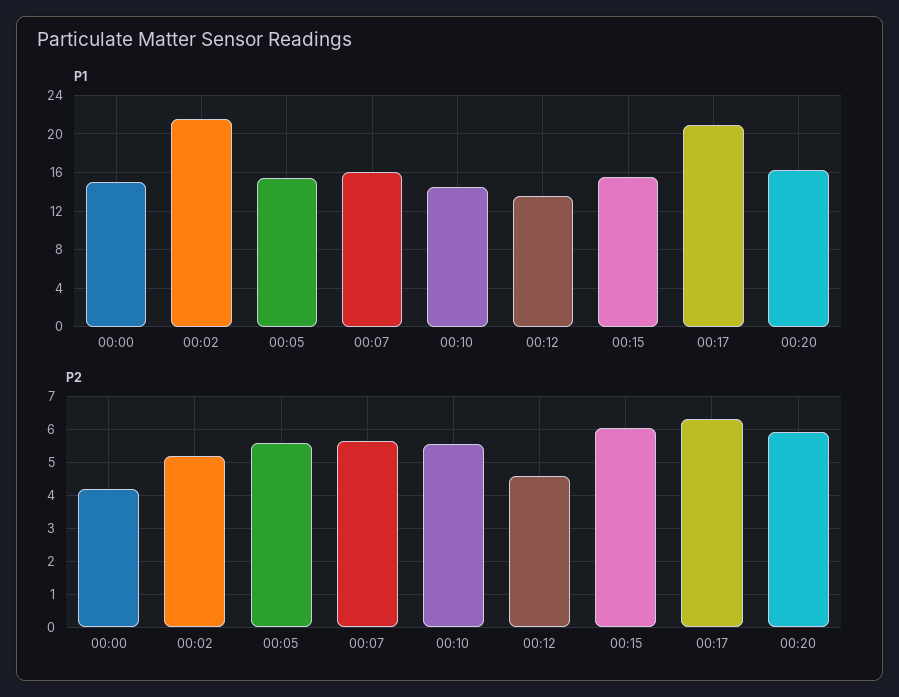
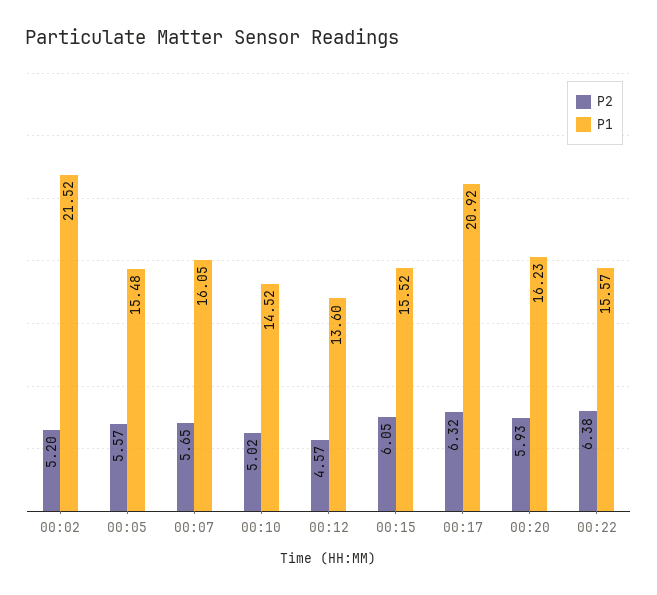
P1, 00:00: 15 -> none
P2, 00:00: 4.2 -> none
P2, 00:10: 5.6 -> 5.02
P2, 00:22: none -> 6.38
P1, 00:22: none -> 15.57

